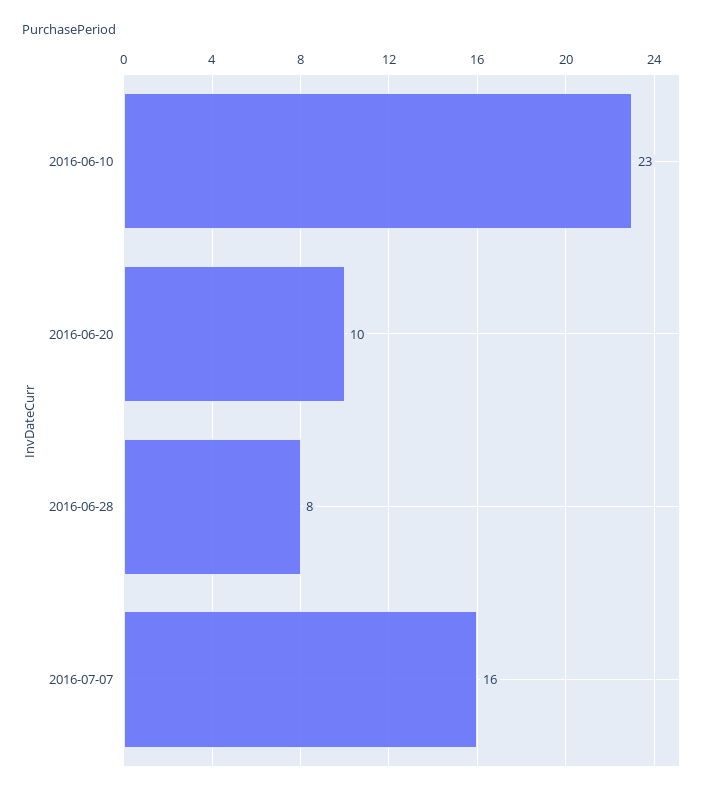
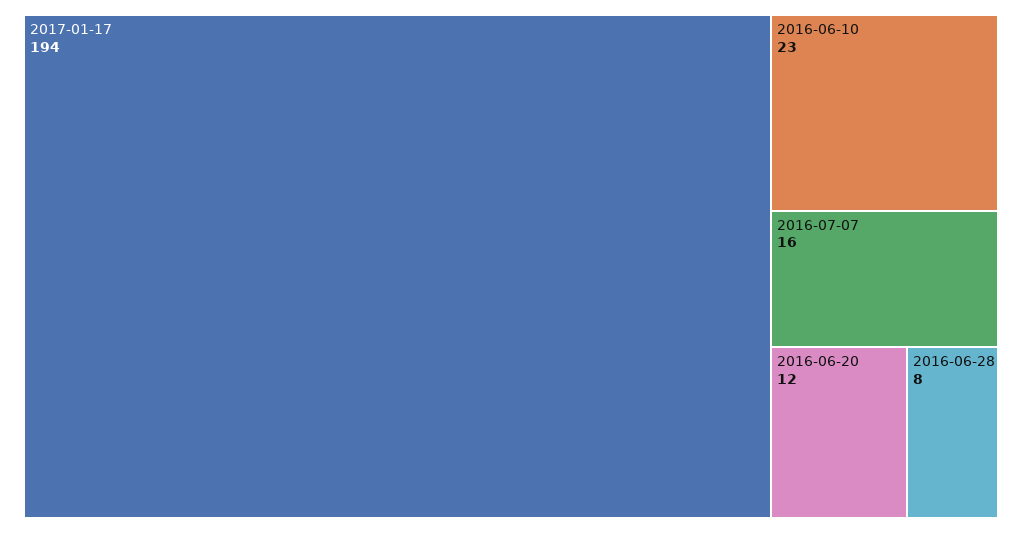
2016-06-20: 10 -> 12
2017-01-17: none -> 194

